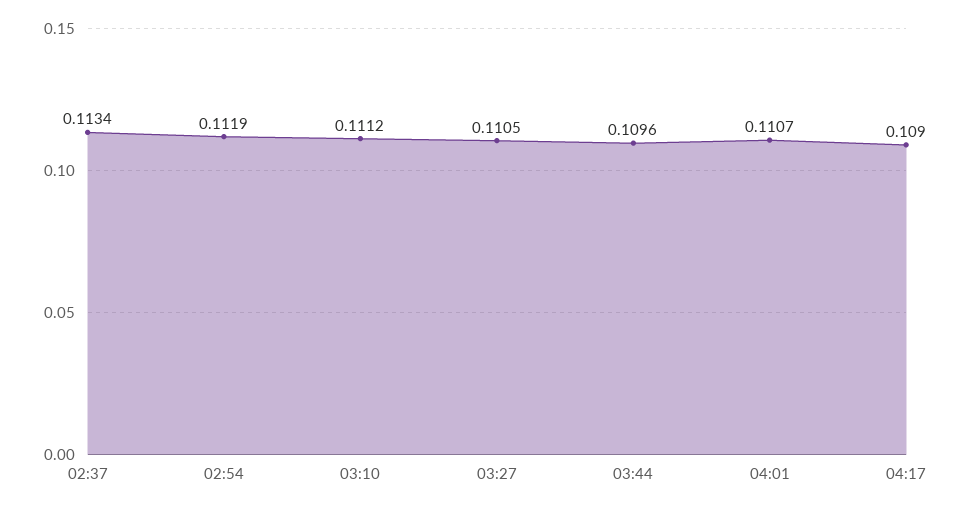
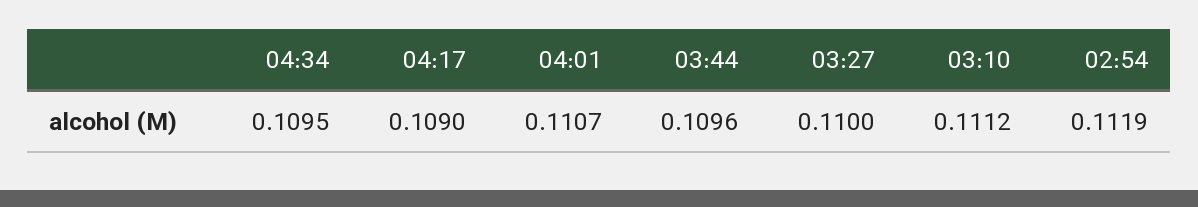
02:37: 0.1134 -> none
03:27: 0.1105 -> 0.11
04:34: none -> 0.1095

